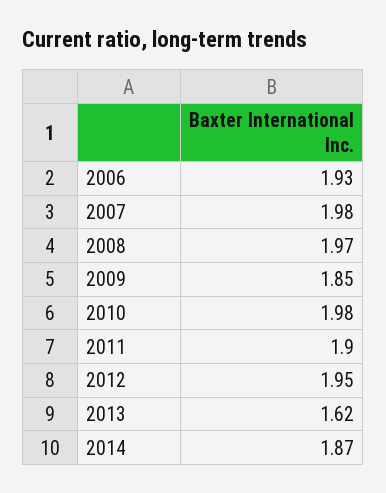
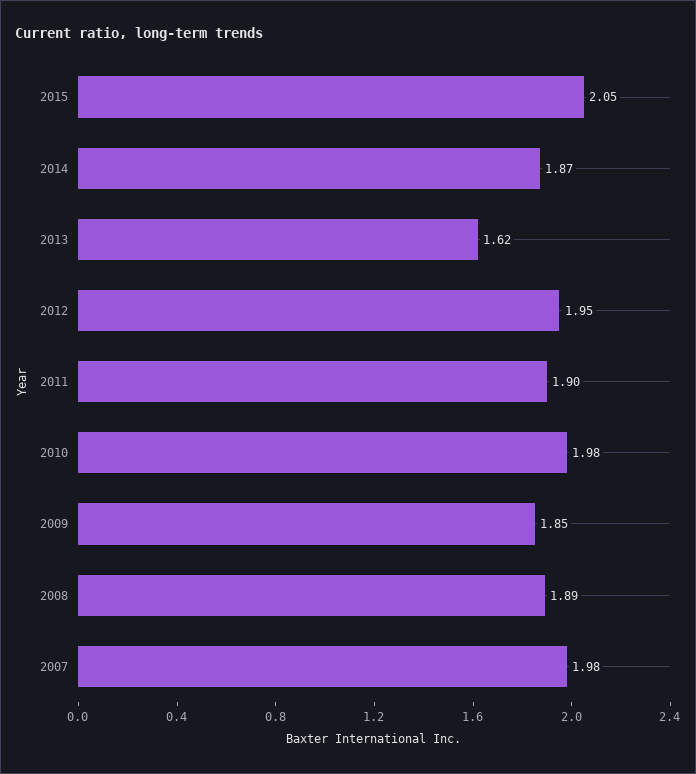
2006: 1.93 -> none
2008: 1.97 -> 1.89
2015: none -> 2.05

